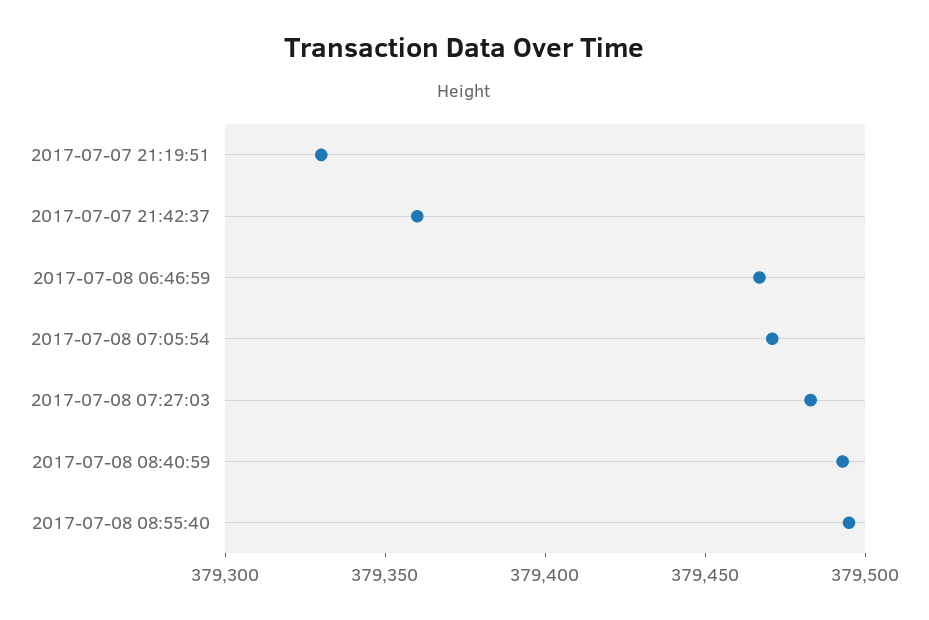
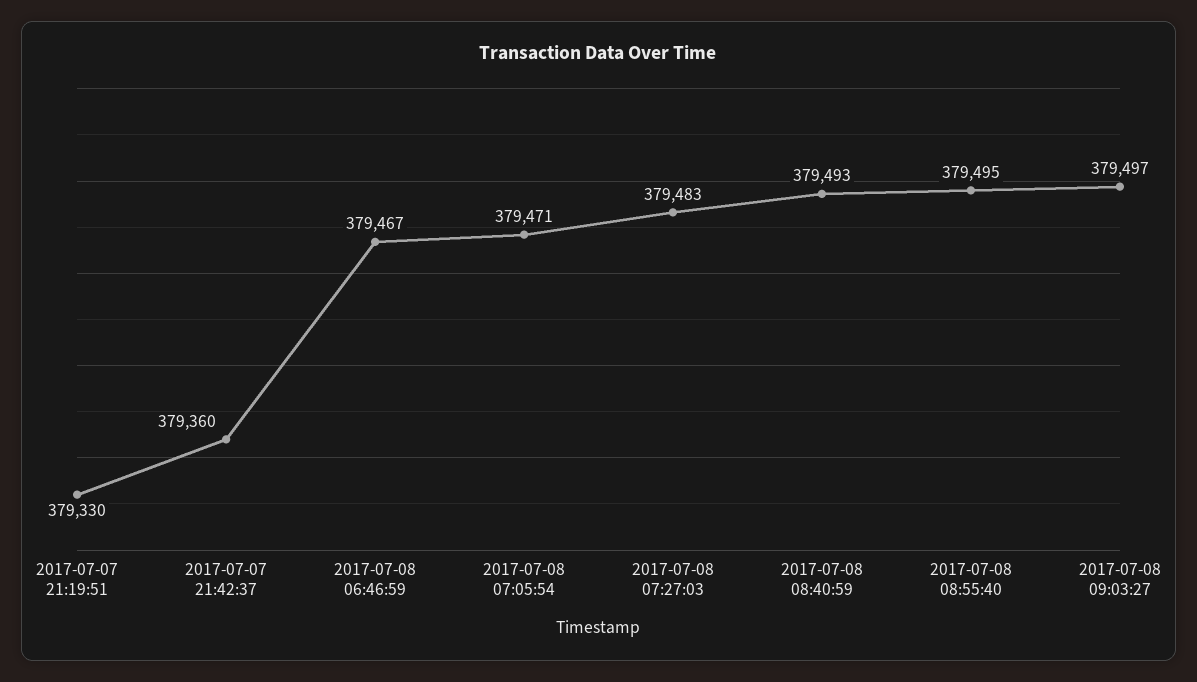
2017-07-08 09:03:27: none -> 379497

